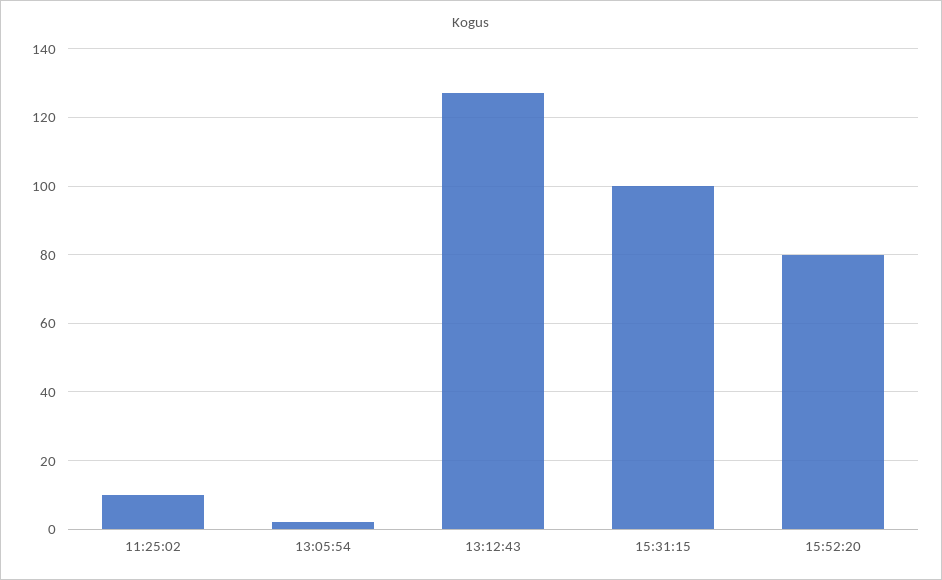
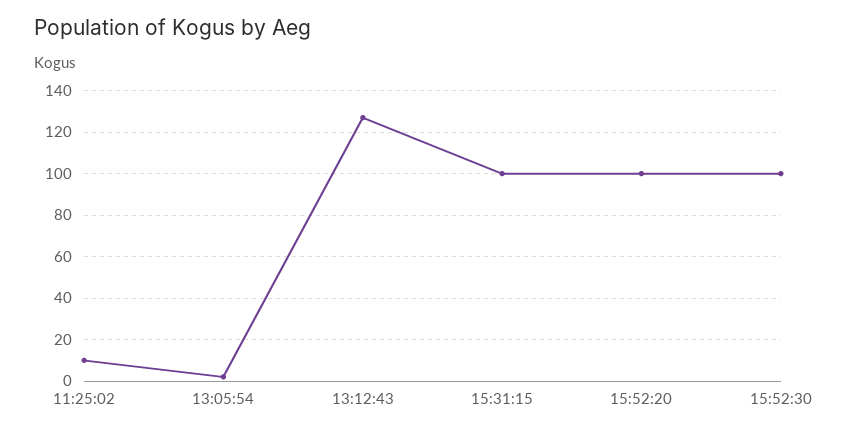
15:52:20: 80 -> 100
15:52:30: none -> 100

